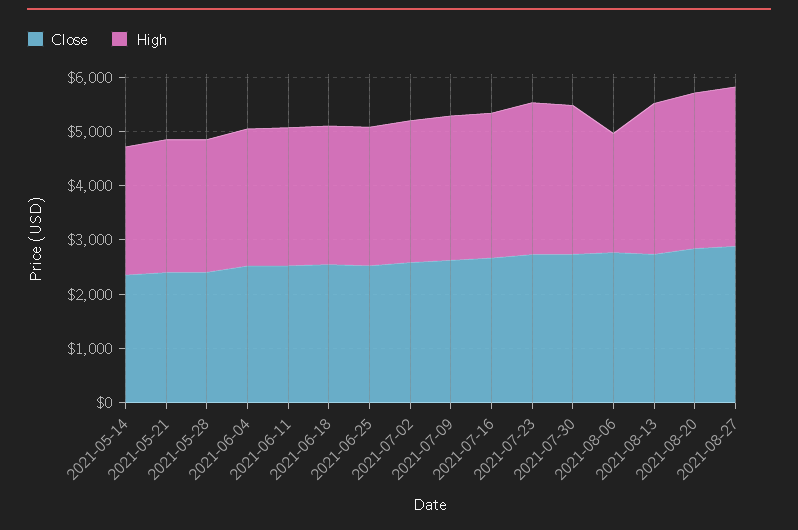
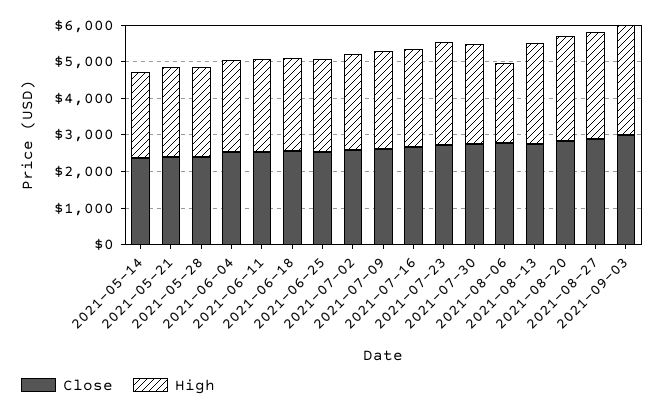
Close, 2021-09-03: none -> 3000
High, 2021-09-03: none -> 3000

